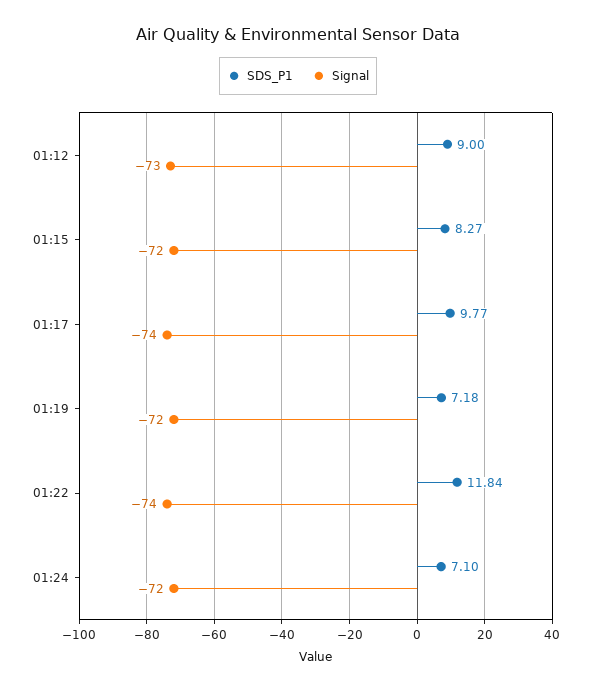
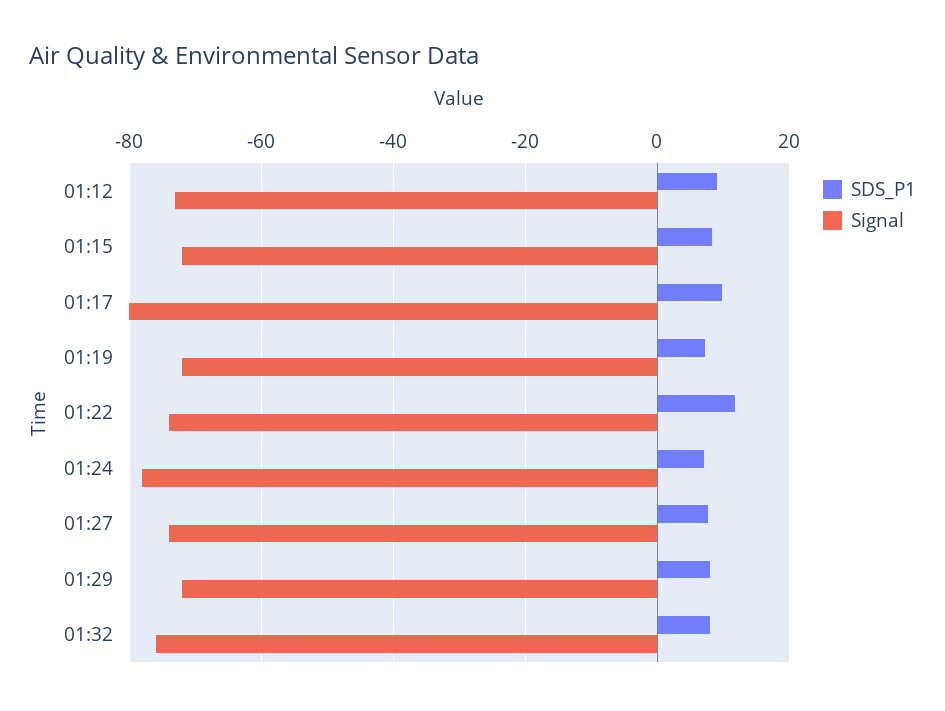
Signal, 01:17: -74 -> -80
Signal, 01:24: -72 -> -78
SDS_P1, 01:27: none -> 8
Signal, 01:27: none -> -74
SDS_P1, 01:29: none -> 8
Signal, 01:29: none -> -72
SDS_P1, 01:32: none -> 8
Signal, 01:32: none -> -76

